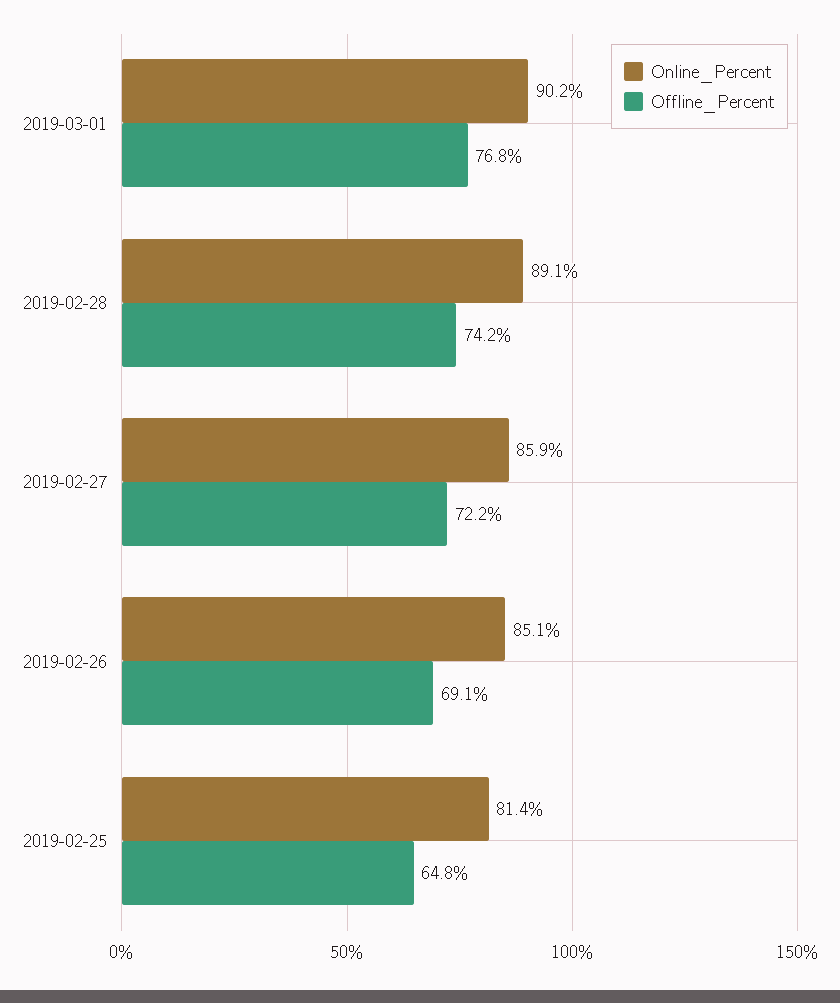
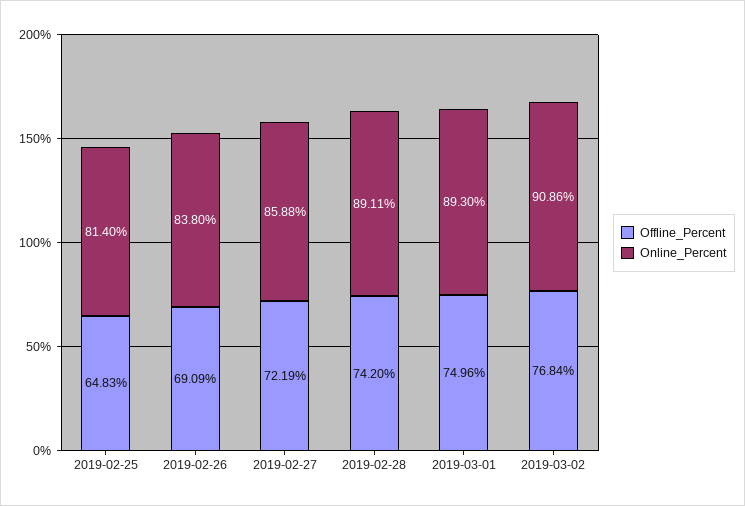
Online_Percent, 2019-03-01: 90.2 -> 89.3
Offline_Percent, 2019-03-01: 76.8 -> 74.96
Online_Percent, 2019-02-26: 85.1 -> 83.8
Offline_Percent, 2019-03-02: none -> 76.84
Online_Percent, 2019-03-02: none -> 90.86

